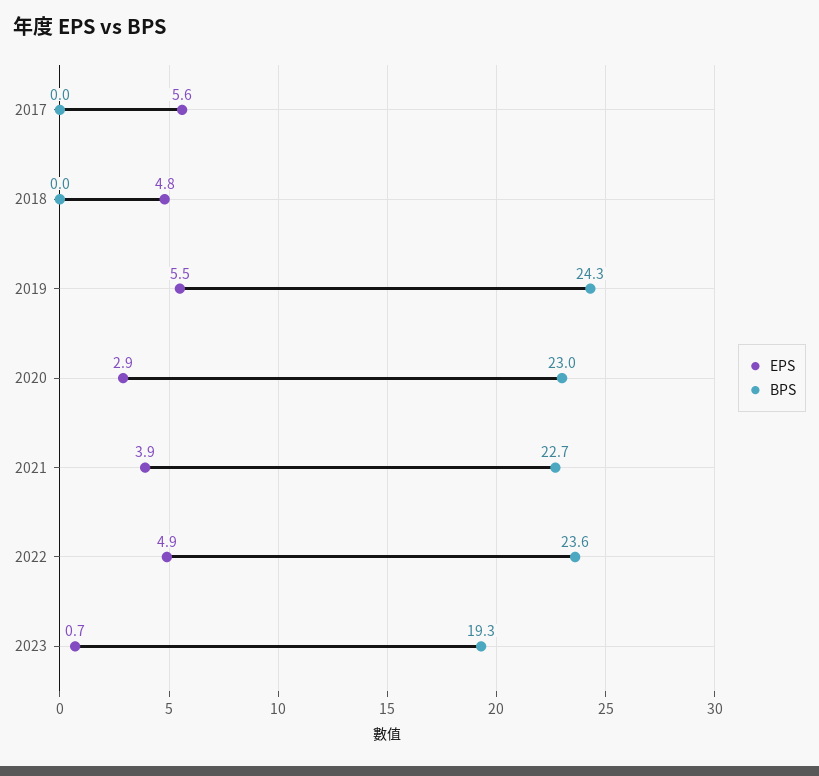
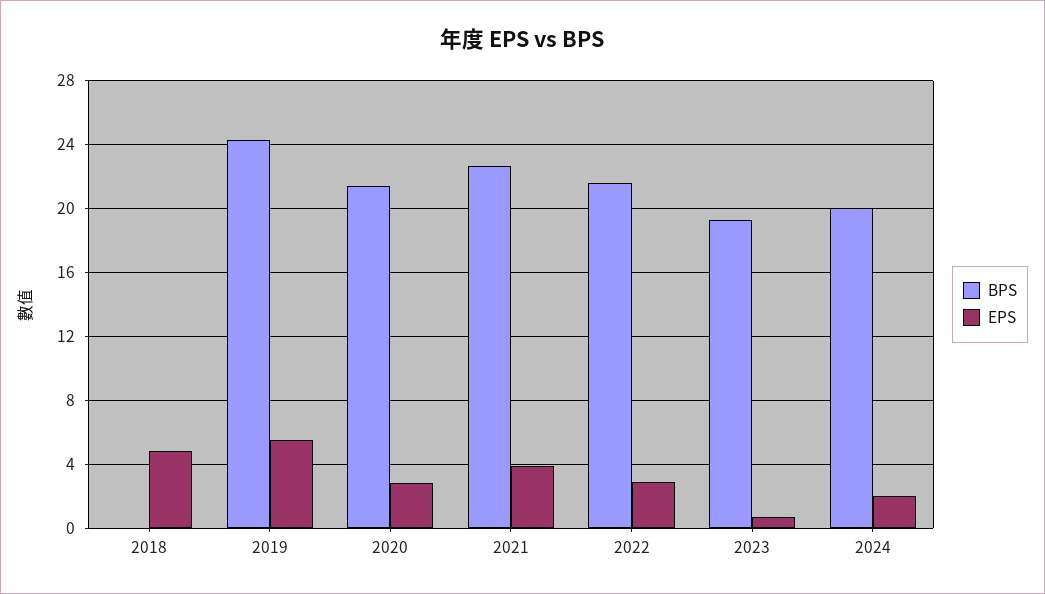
EPS, 2017: 5.6 -> none
BPS, 2017: 0 -> none
BPS, 2020: 23 -> 21.5
EPS, 2022: 4.9 -> 3
BPS, 2022: 23.6 -> 21.5
BPS, 2024: none -> 20
EPS, 2024: none -> 2

